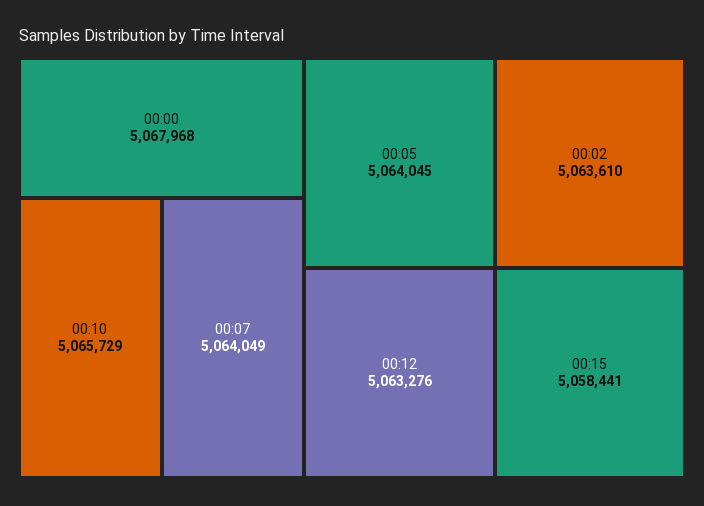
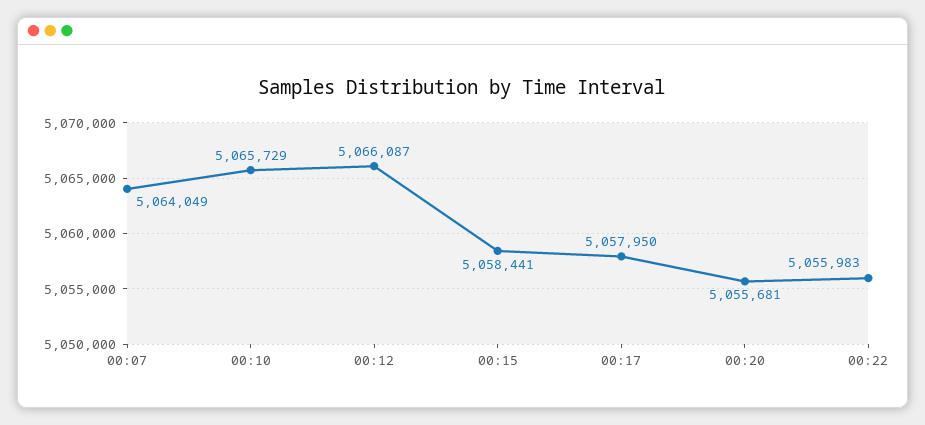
00:00: 5067968 -> none
00:05: 5064045 -> none
00:02: 5063610 -> none
00:12: 5063276 -> 5066087
00:17: none -> 5057950
00:20: none -> 5055681
00:22: none -> 5055983

